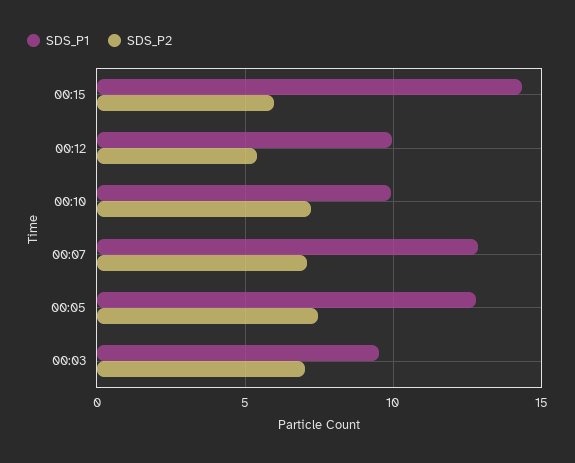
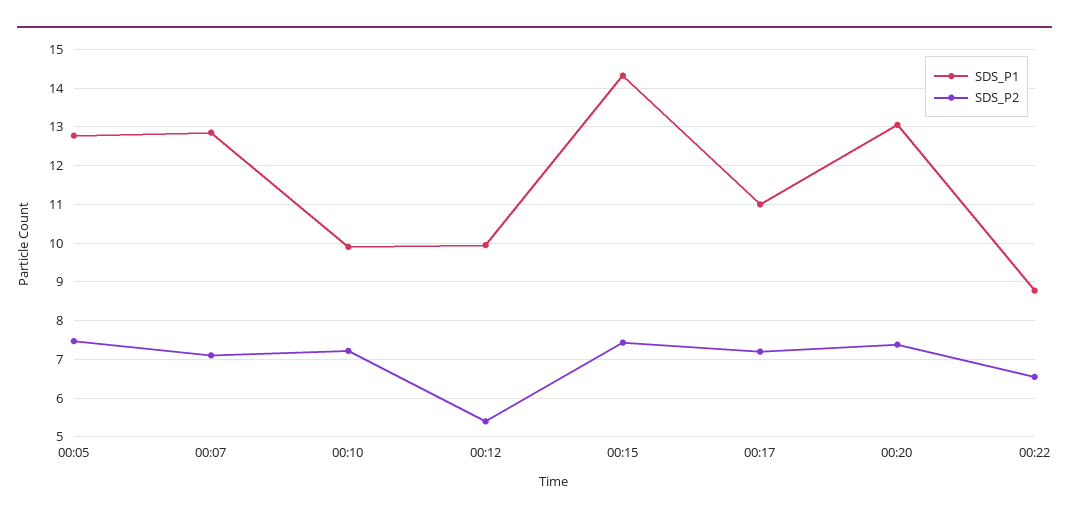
SDS_P2, 00:15: 6 -> 7.4
SDS_P1, 00:03: 9.5 -> none
SDS_P2, 00:03: 7 -> none
SDS_P1, 00:17: none -> 11
SDS_P2, 00:17: none -> 7.2
SDS_P1, 00:20: none -> 13
SDS_P2, 00:20: none -> 7.4
SDS_P1, 00:22: none -> 8.8
SDS_P2, 00:22: none -> 6.6

